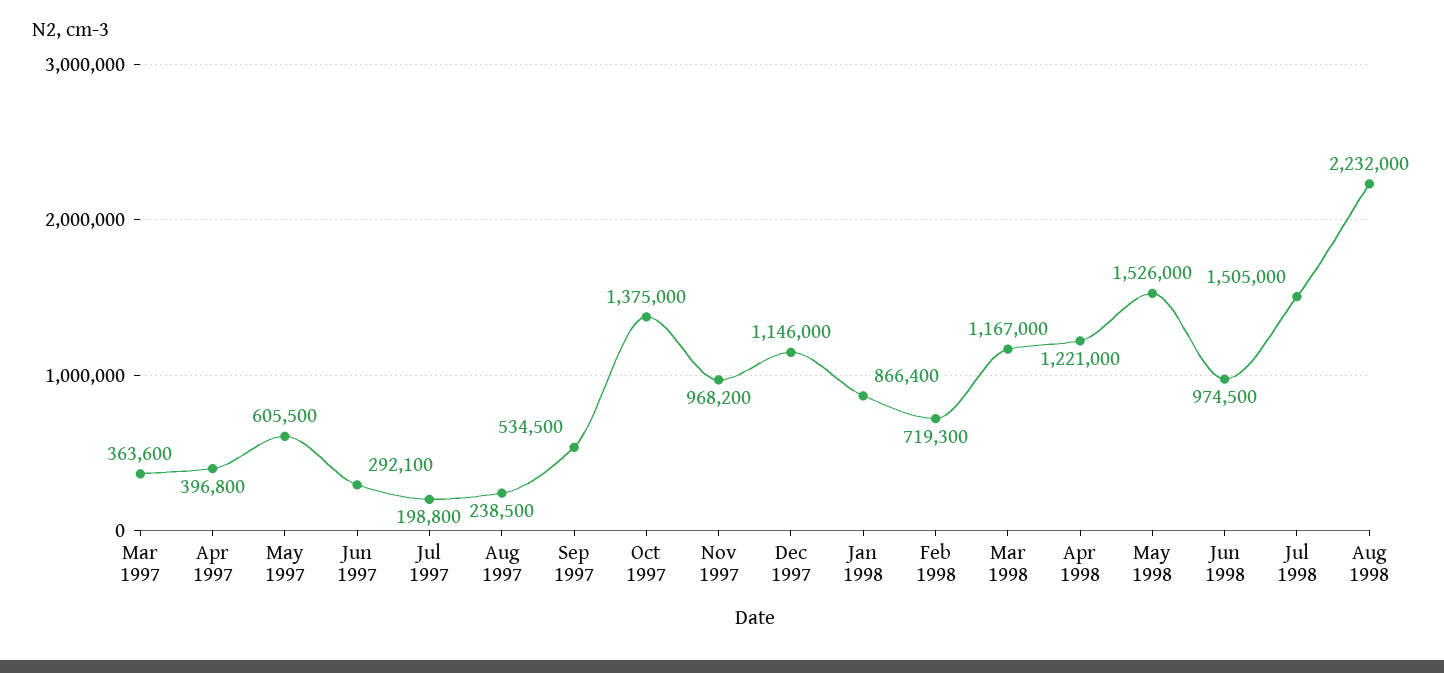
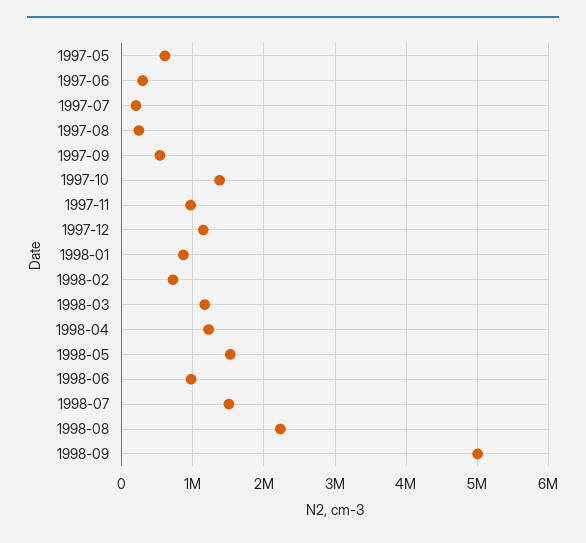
Mar 1997: 363600 -> none
Apr 1997: 396800 -> none
1998-09: none -> 5000000

